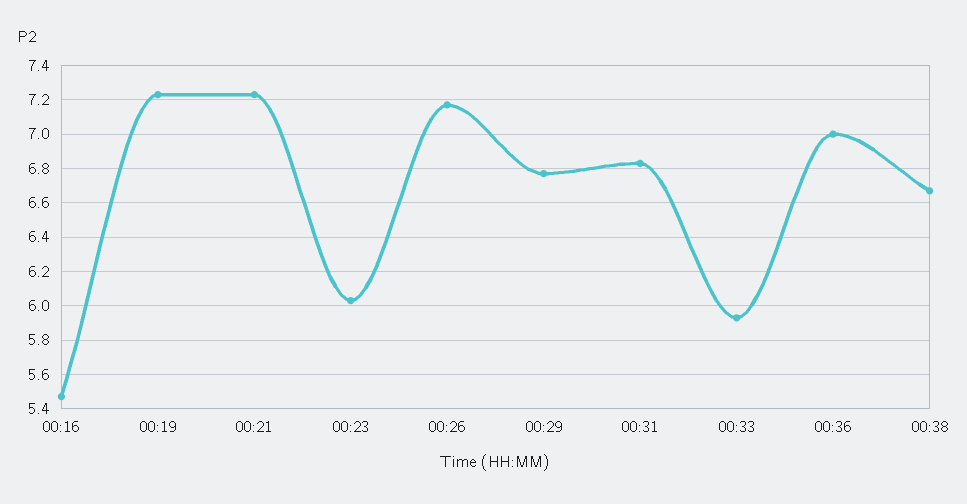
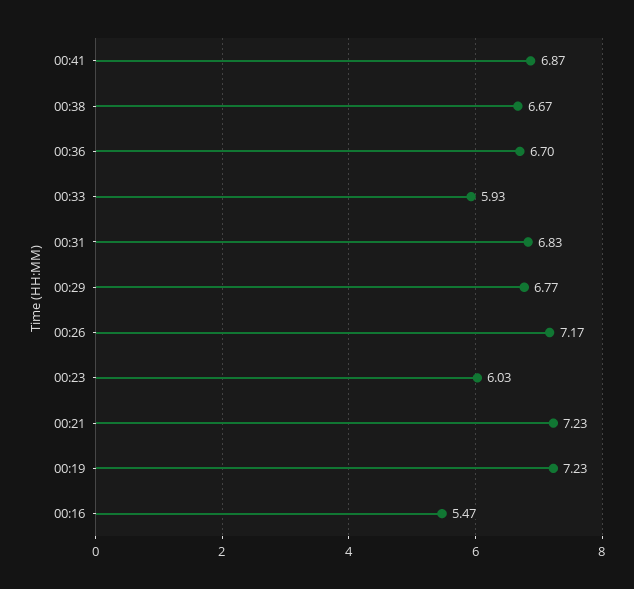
00:36: 7 -> 6.7
00:41: none -> 6.87

